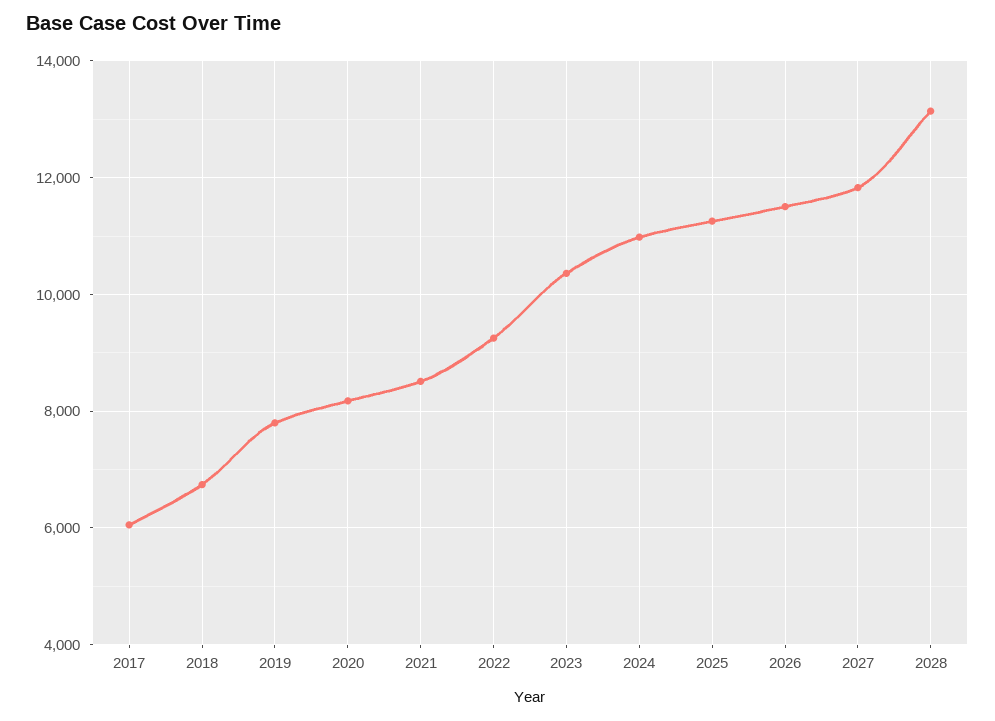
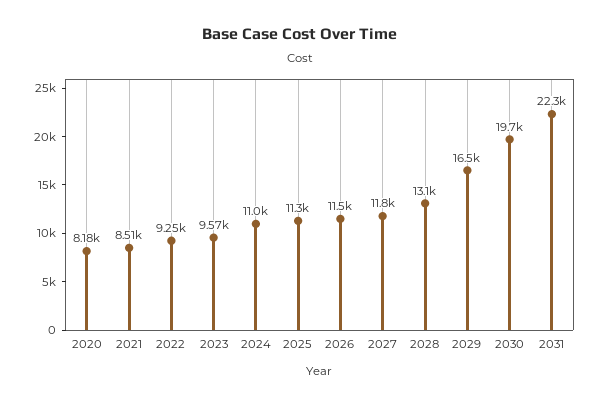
2017: 6000 -> none
2018: 6800 -> none
2019: 7800 -> none
2023: 10400 -> 9570
2029: none -> 16500
2030: none -> 19700
2031: none -> 22300

